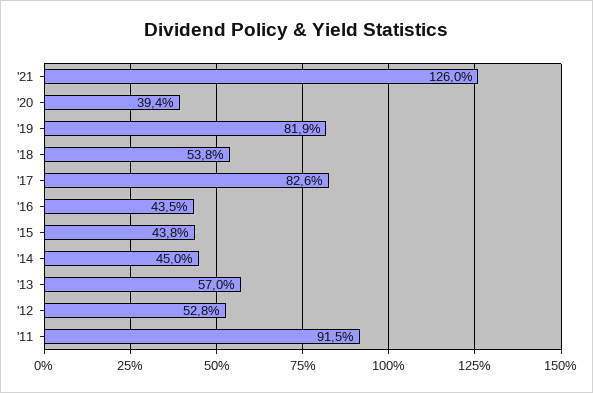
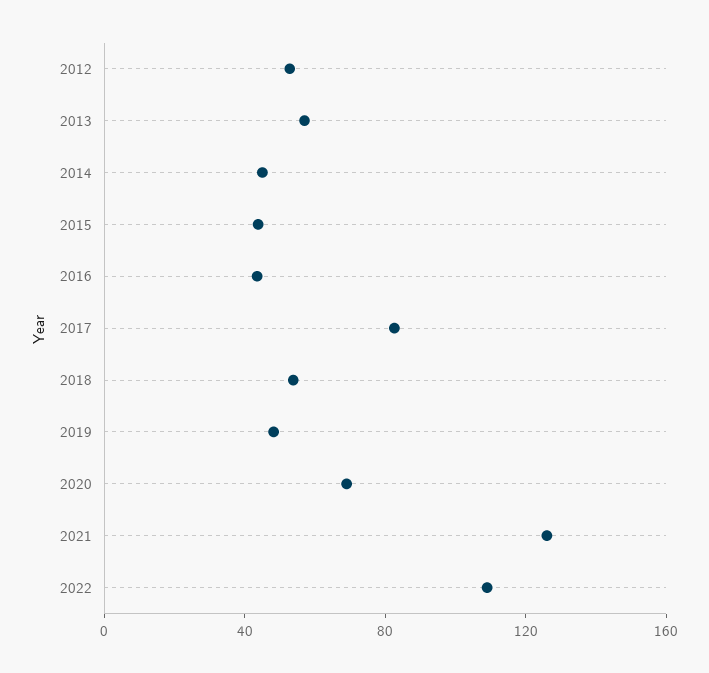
'20: 39.4 -> 70
'19: 81.9 -> 50
'11: 91.5 -> none
2022: none -> 110

